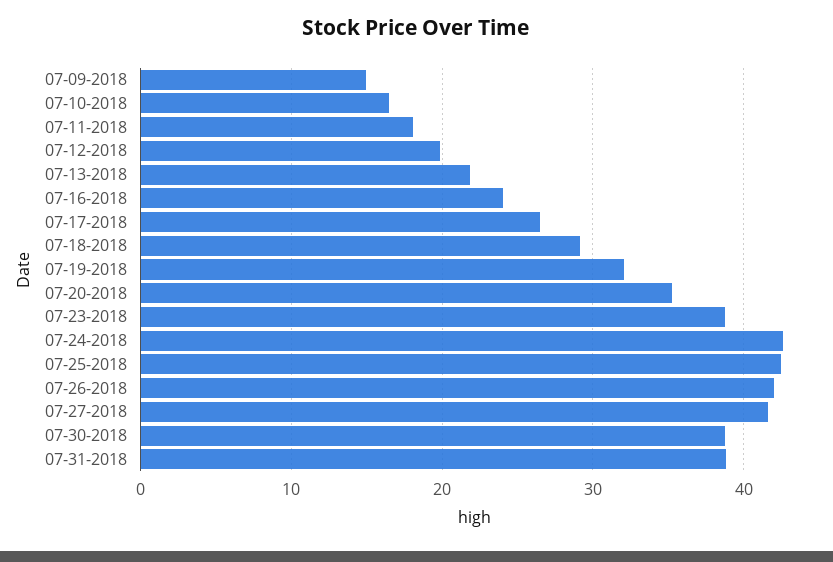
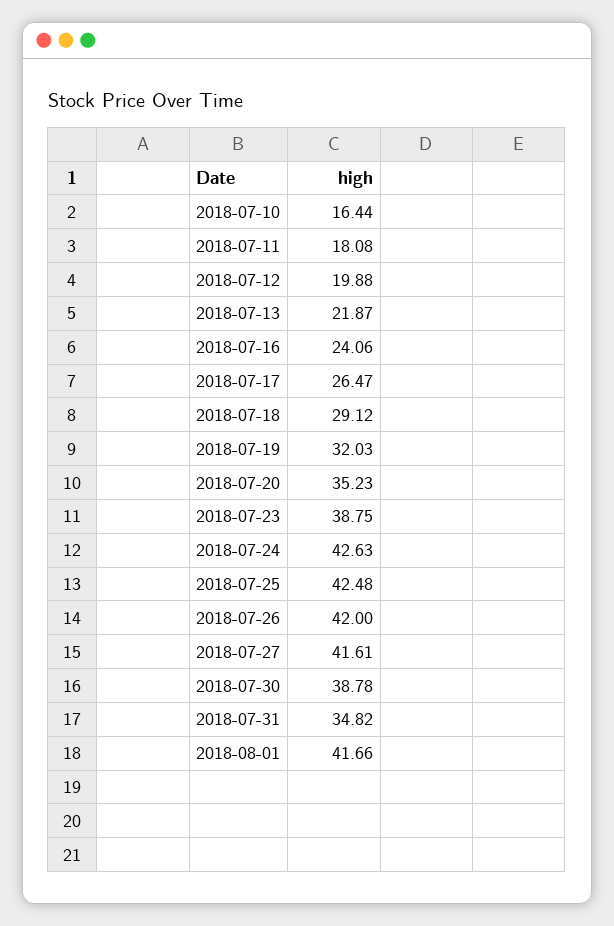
07-09-2018: 15 -> none
07-31-2018: 39 -> 34.82
2018-08-01: none -> 41.66

